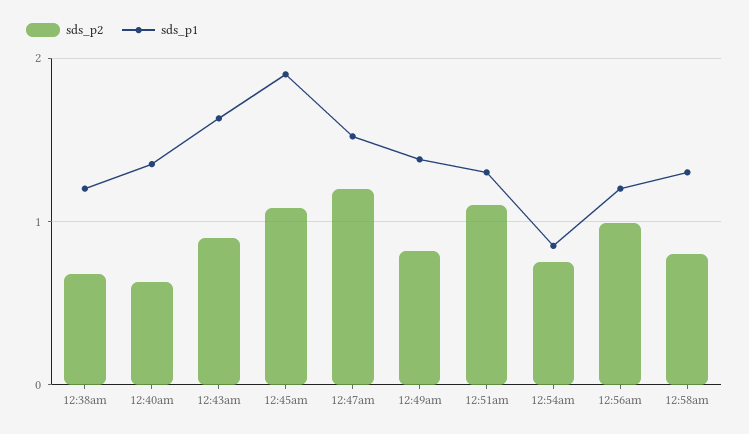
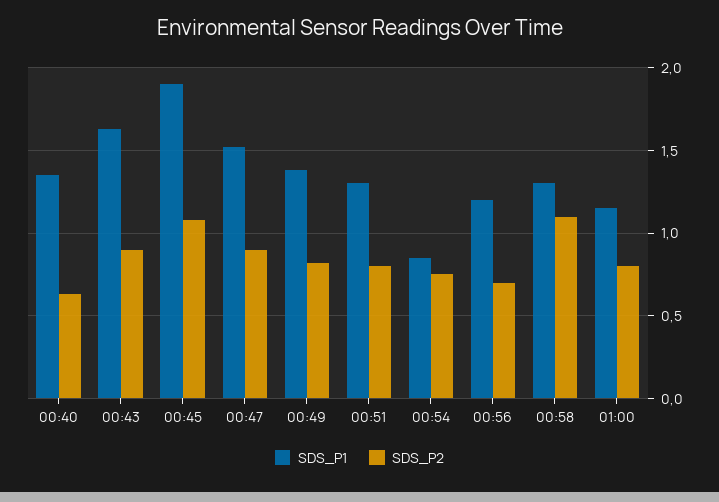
sds_p2, 12:38am: 0.7 -> none
sds_p1, 12:38am: 1.2 -> none
sds_p2, 12:47am: 1.2 -> 0.9
sds_p2, 12:51am: 1.1 -> 0.8
sds_p2, 12:56am: 1 -> 0.7
sds_p2, 12:58am: 0.8 -> 1.1
sds_p1, 01:00: none -> 1.15
sds_p2, 01:00: none -> 0.8

